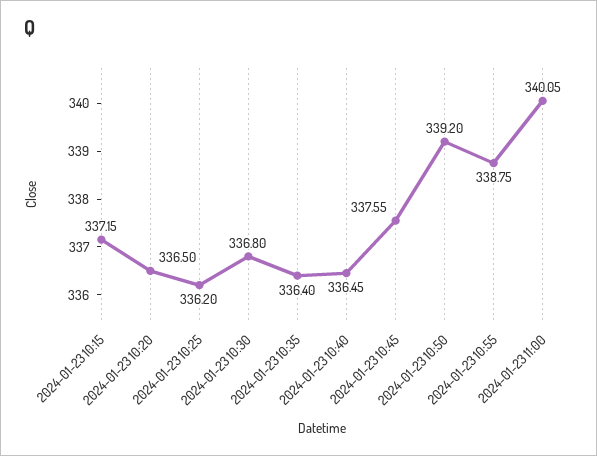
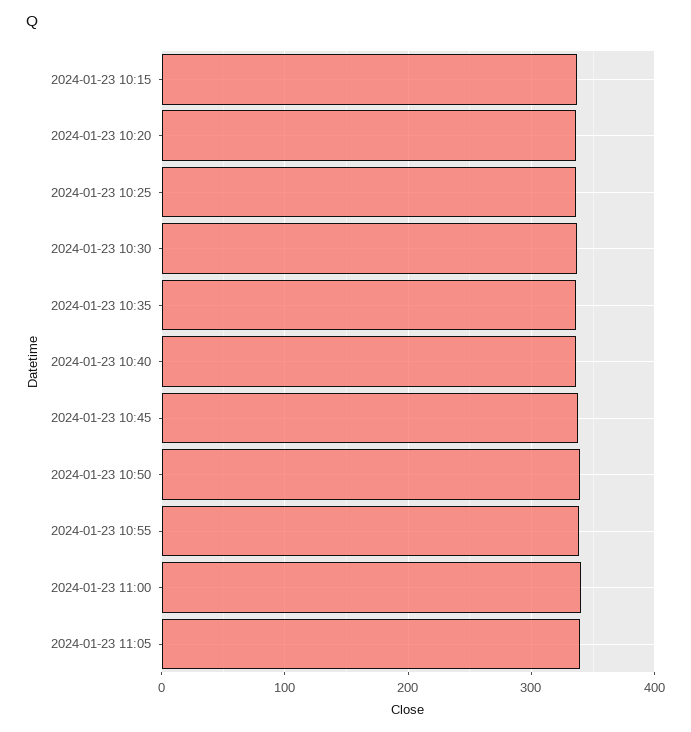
2024-01-23 11:05: none -> 340

